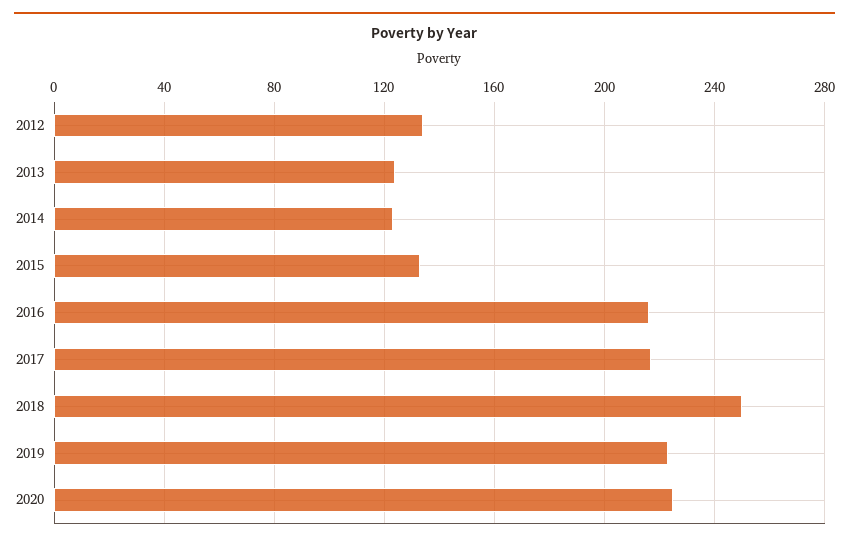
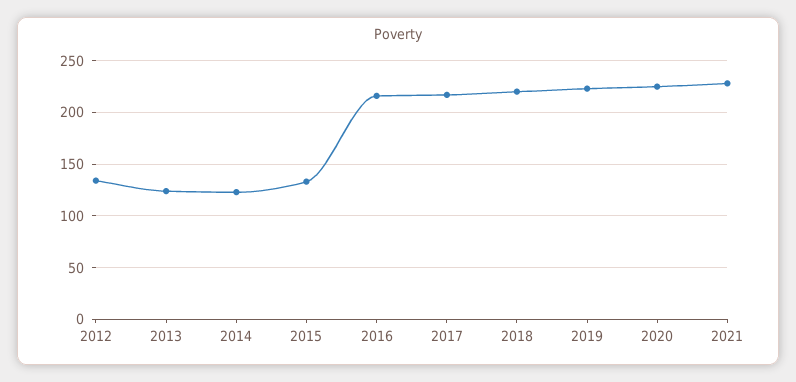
2018: 250 -> 220
2021: none -> 230

